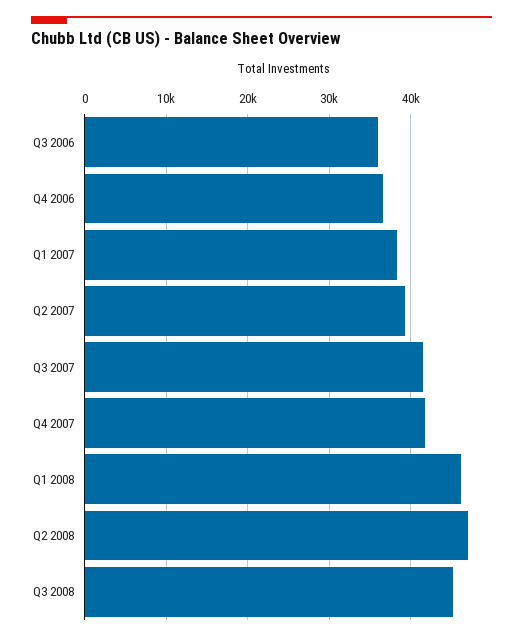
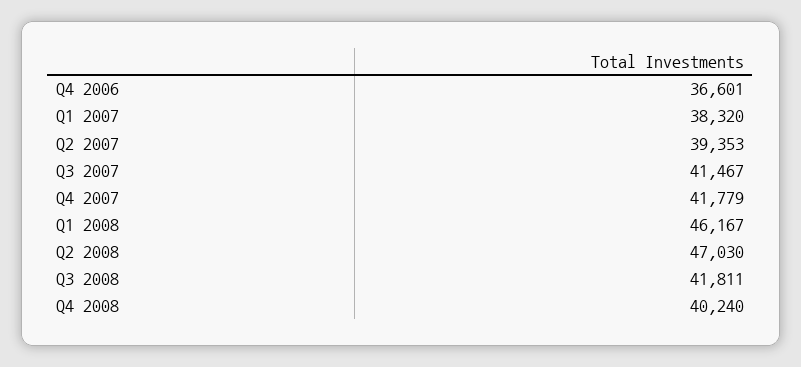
Q3 2006: 36000 -> none
Q3 2008: 45000 -> 41811
Q4 2008: none -> 40240

